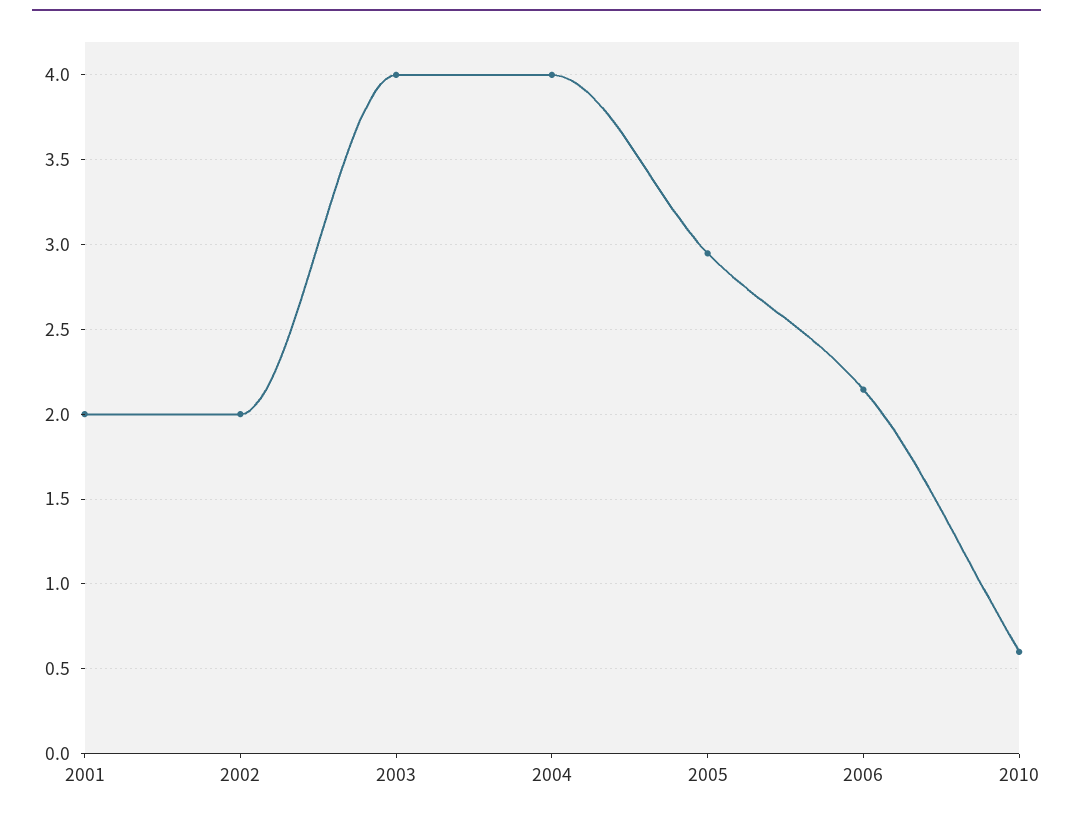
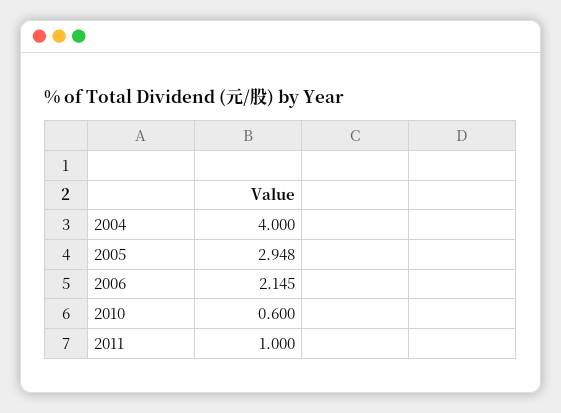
2001: 2 -> none
2002: 2 -> none
2003: 4 -> none
2011: none -> 1

